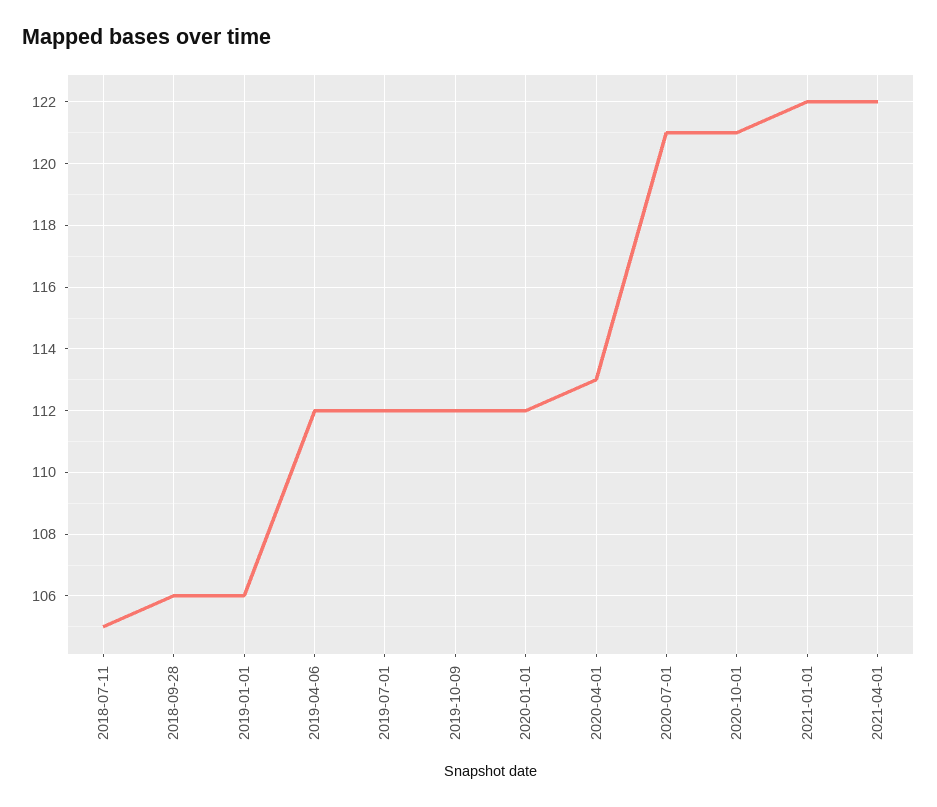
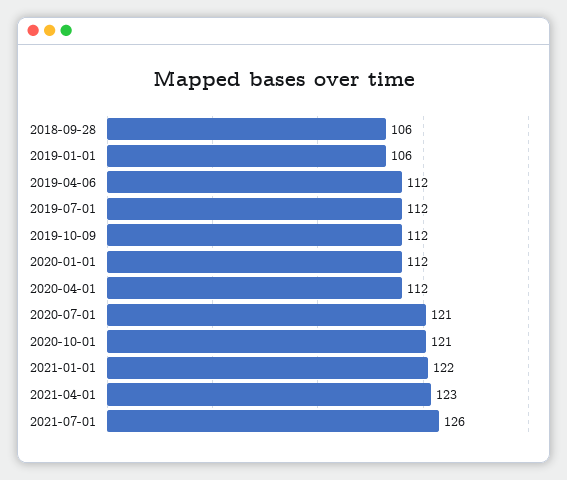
2018-07-11: 105 -> none
2020-04-01: 113 -> 112
2021-04-01: 122 -> 123
2021-07-01: none -> 126

